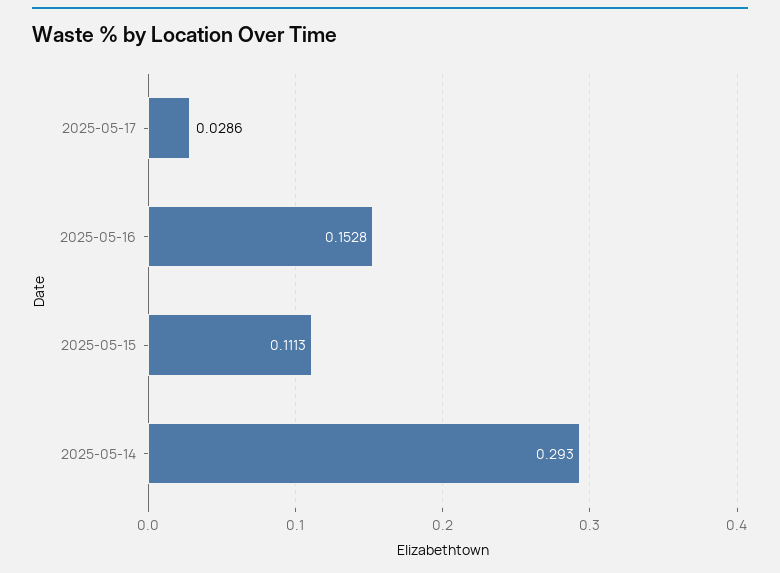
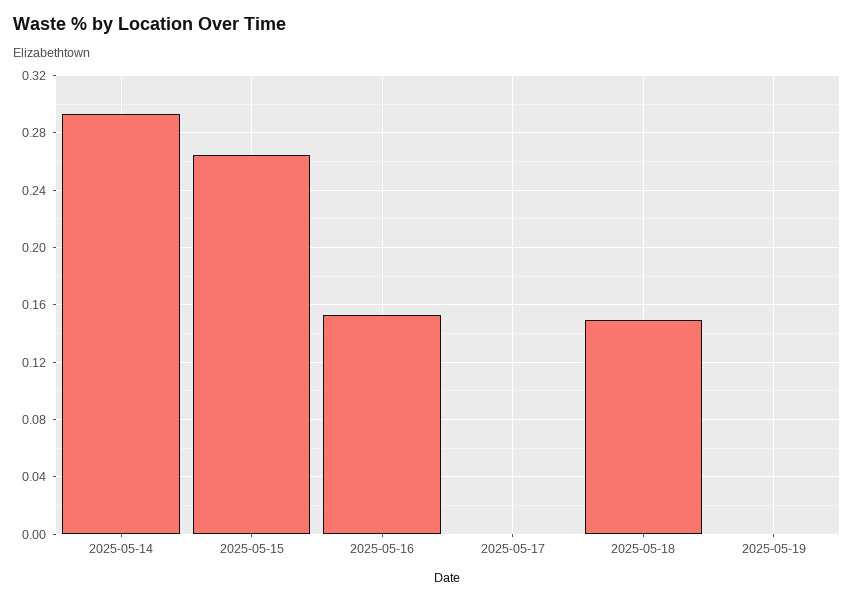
2025-05-17: 0.0286 -> 0
2025-05-15: 0.1113 -> 0.265
2025-05-18: none -> 0.15
2025-05-19: none -> 0

